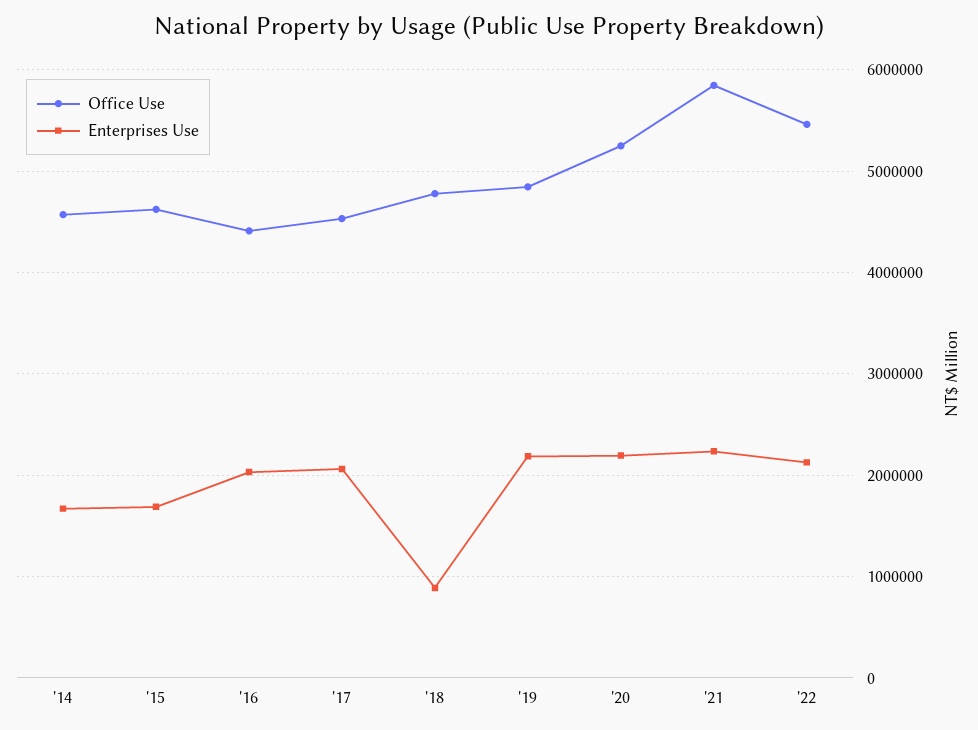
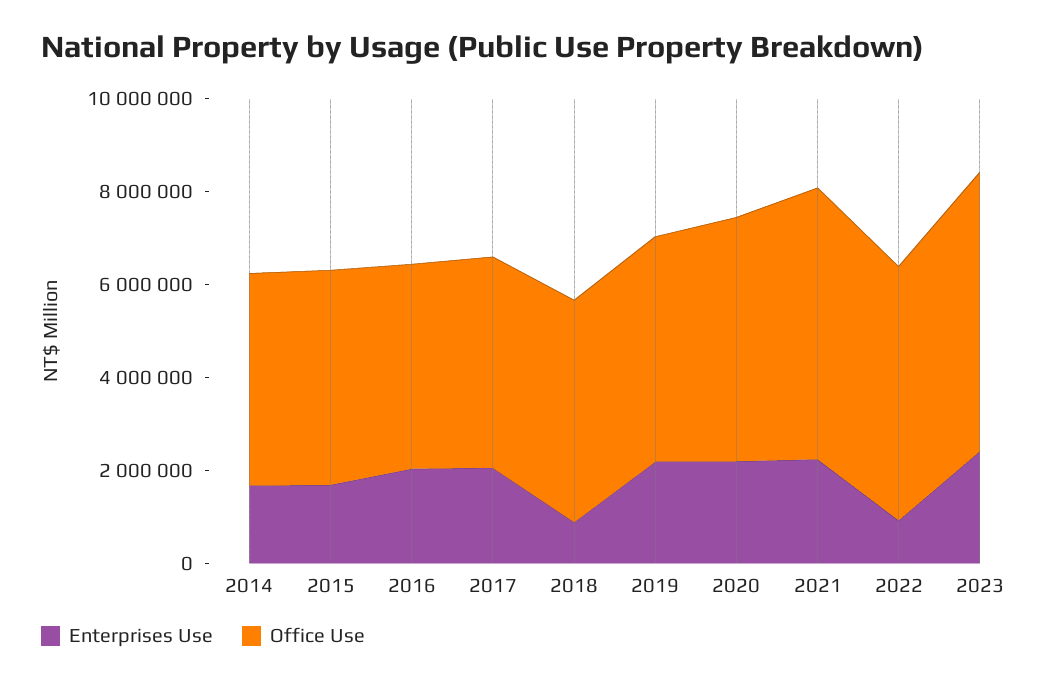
Enterprises Use, '22: 2100000 -> 1000000
Enterprises Use, 2023: none -> 2500000
Office Use, 2023: none -> 6000000

